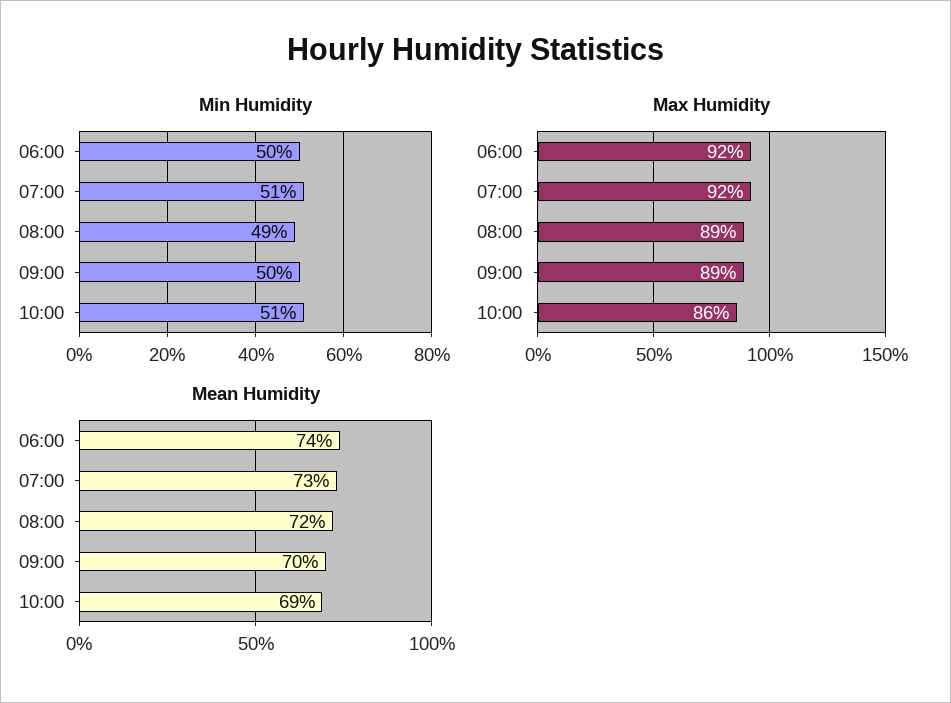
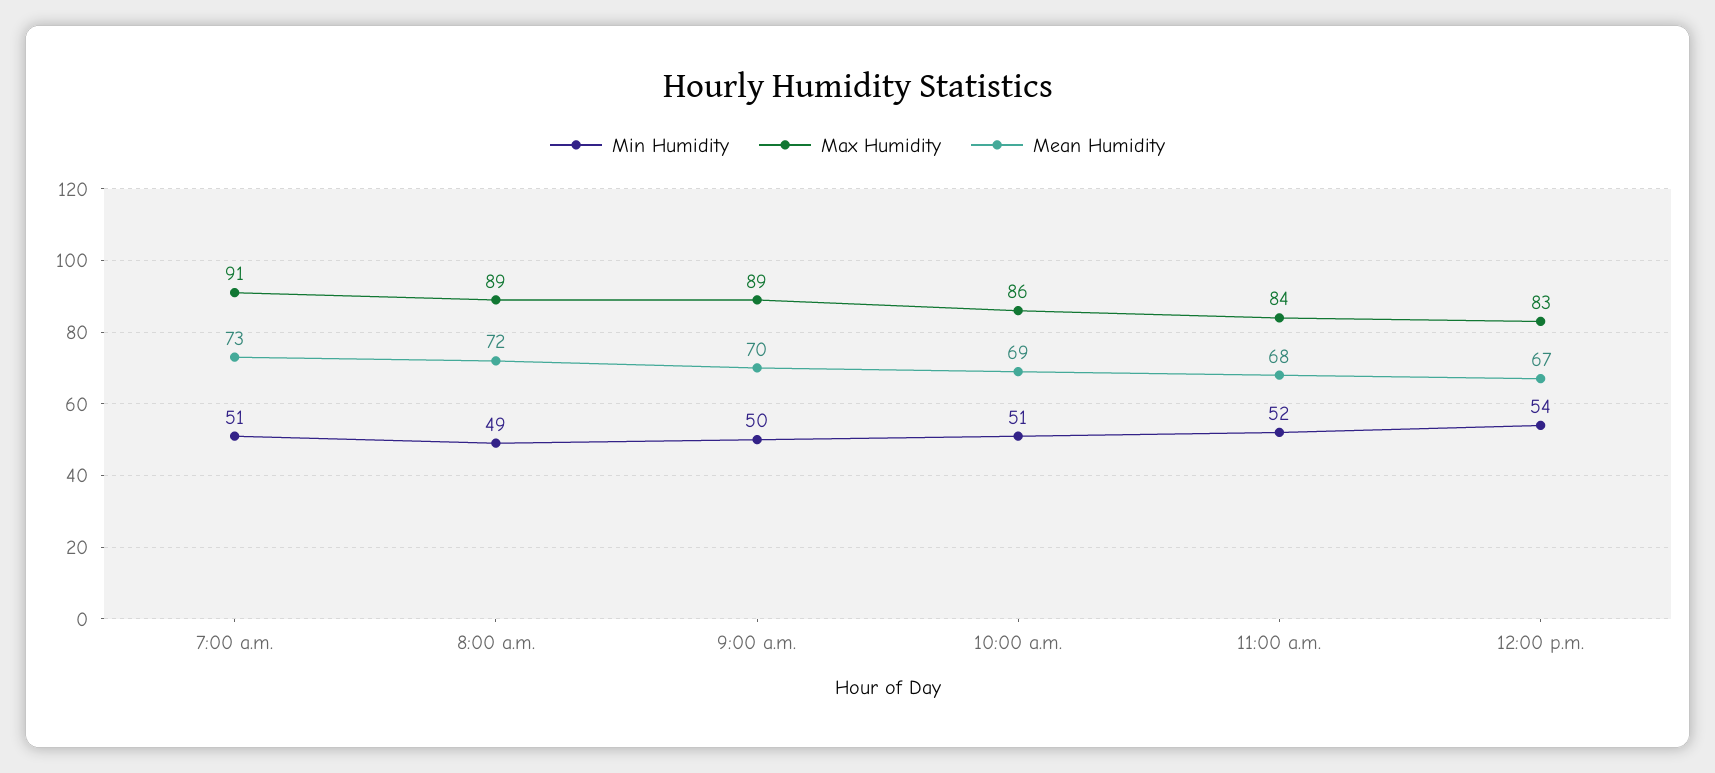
Min Humidity, 06:00: 50 -> none
Max Humidity, 06:00: 92 -> none
Max Humidity, 07:00: 92 -> 91
Mean Humidity, 06:00: 74 -> none
Min Humidity, 11:00 a.m.: none -> 52
Max Humidity, 11:00 a.m.: none -> 84
Mean Humidity, 11:00 a.m.: none -> 68
Min Humidity, 12:00 p.m.: none -> 54
Max Humidity, 12:00 p.m.: none -> 83
Mean Humidity, 12:00 p.m.: none -> 67

